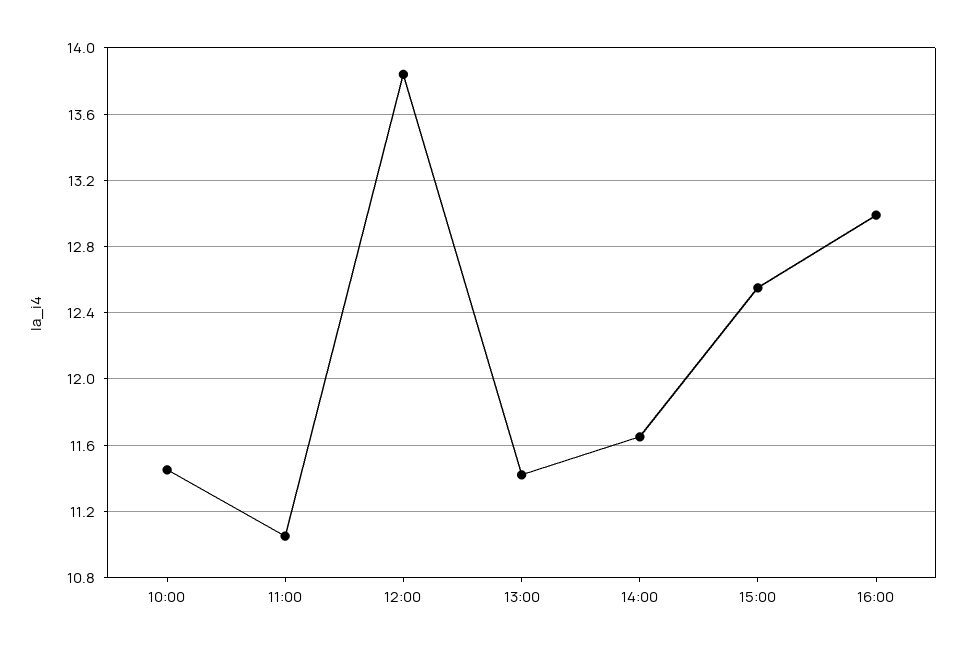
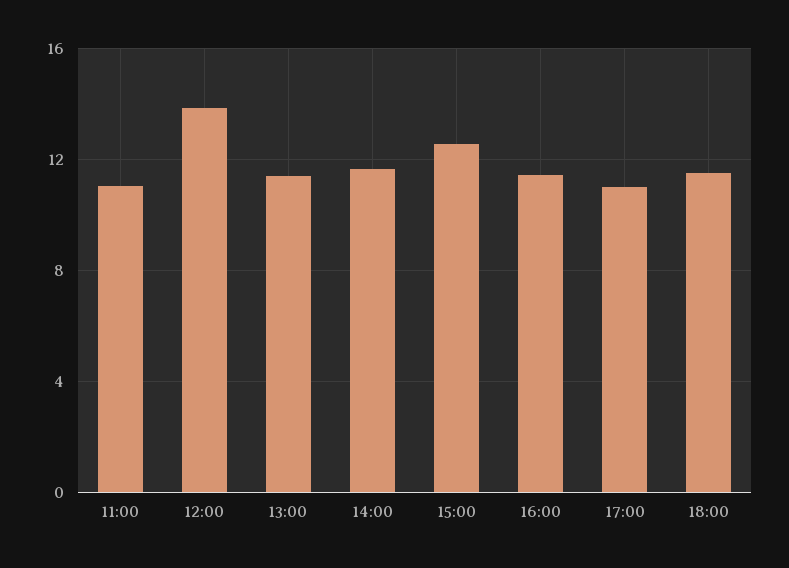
10:00: 11.45 -> none
16:00: 13 -> 11.5
17:00: none -> 11
18:00: none -> 11.5

